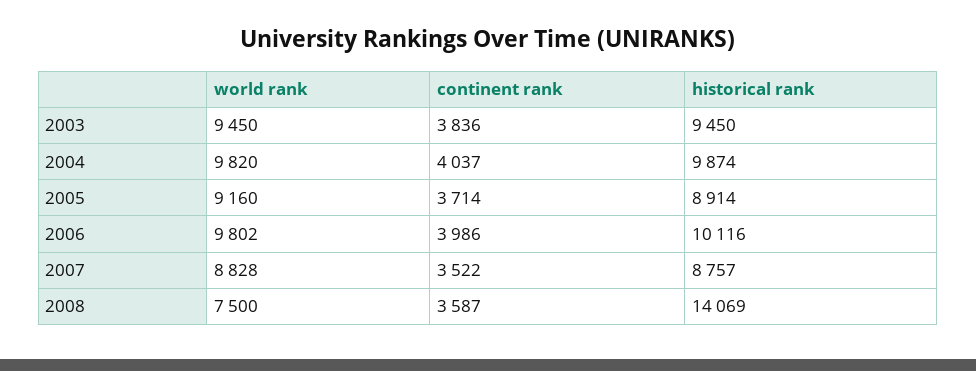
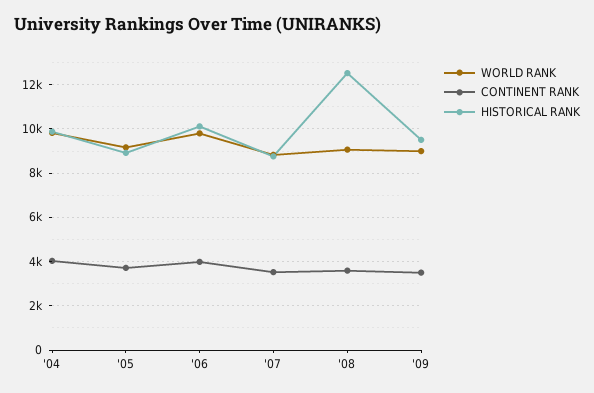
world rank, 2003: 9450 -> none
continent rank, 2003: 3836 -> none
historical rank, 2003: 9450 -> none
world rank, 2008: 7500 -> 9000
historical rank, 2008: 14069 -> 12500
world rank, '09: none -> 9000
continent rank, '09: none -> 3500
historical rank, '09: none -> 9500

